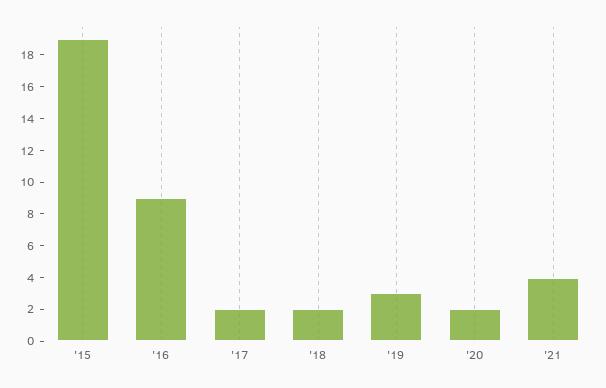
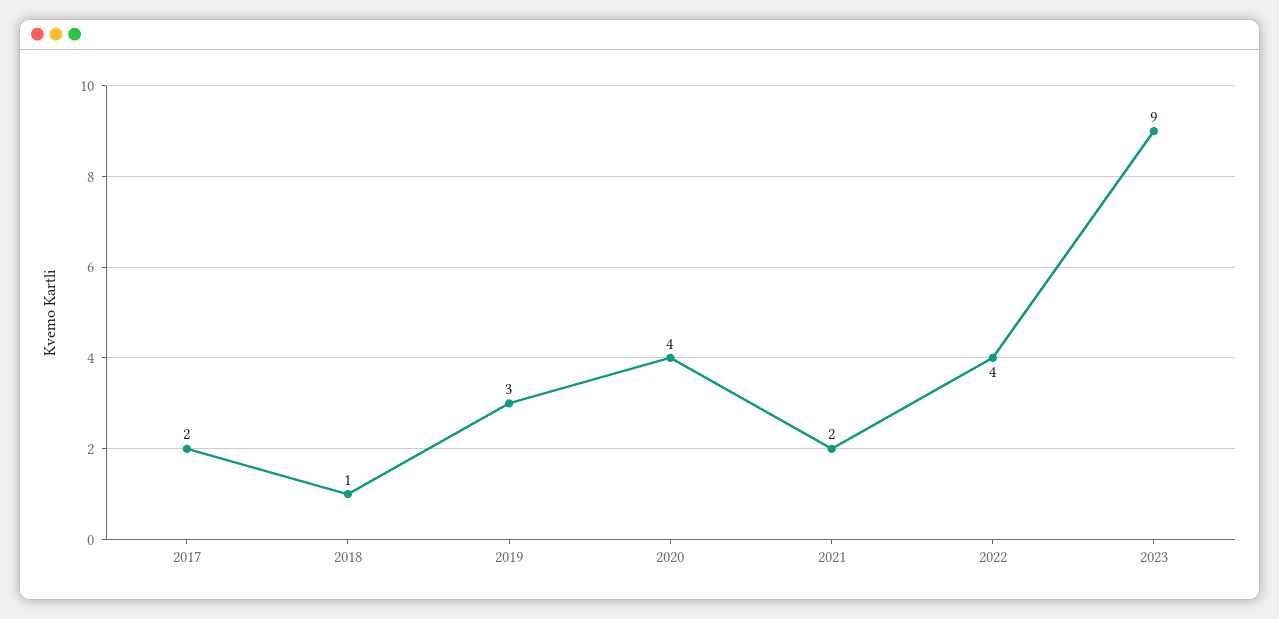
'15: 19 -> none
'16: 9 -> none
'18: 2 -> 1
'20: 2 -> 4
'21: 4 -> 2
2022: none -> 4
2023: none -> 9

